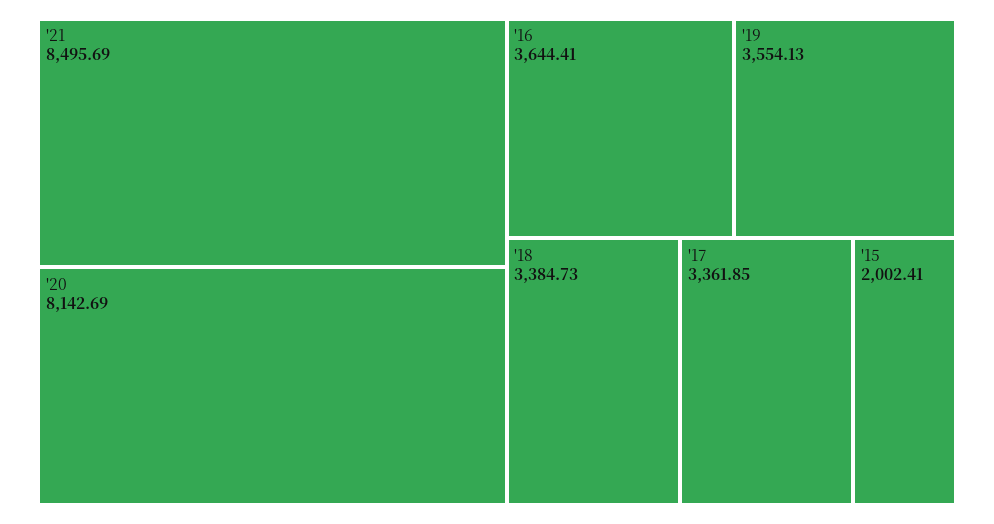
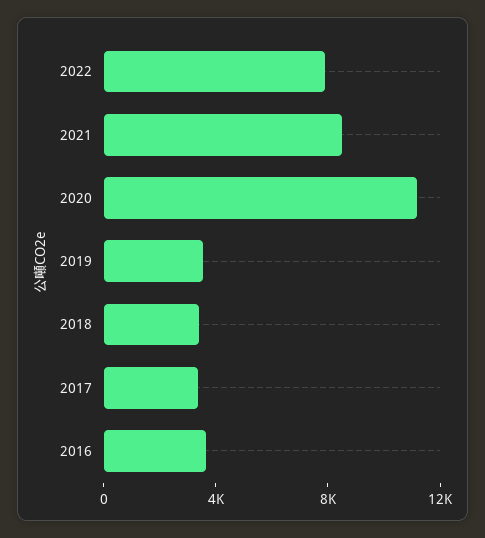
'20: 8142.69 -> 11000
'15: 2002.41 -> none
2022: none -> 8000

